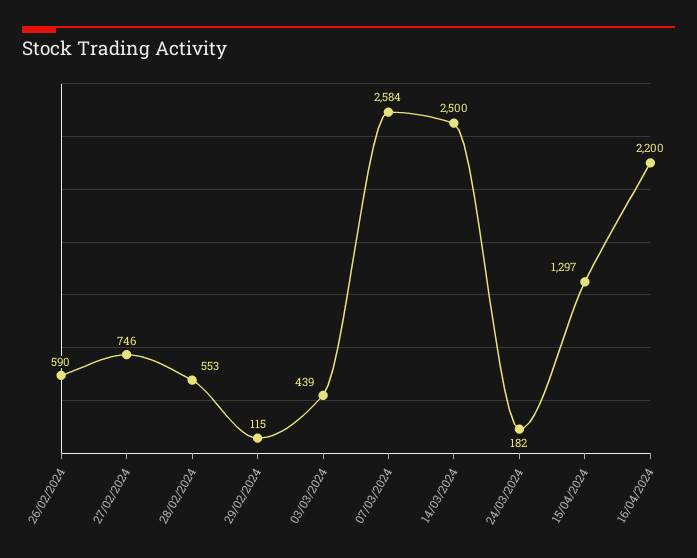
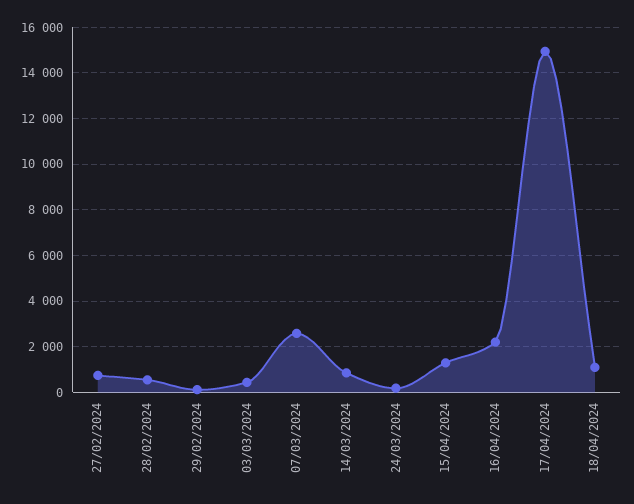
26/02/2024: 590 -> none
14/03/2024: 2500 -> 1000
17/04/2024: none -> 15000
18/04/2024: none -> 1000

